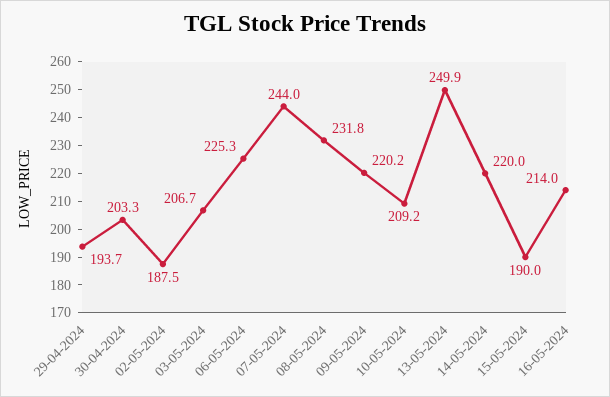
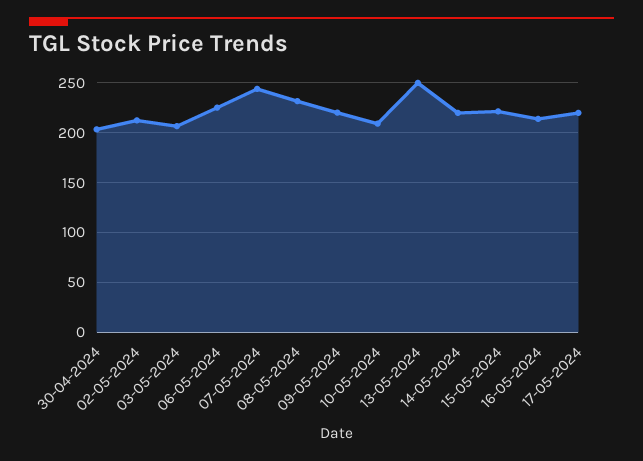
29-04-2024: 193.7 -> none
02-05-2024: 187.5 -> 210
15-05-2024: 190 -> 220
17-05-2024: none -> 220

